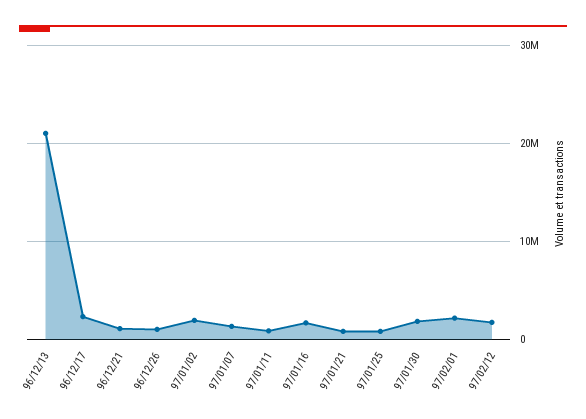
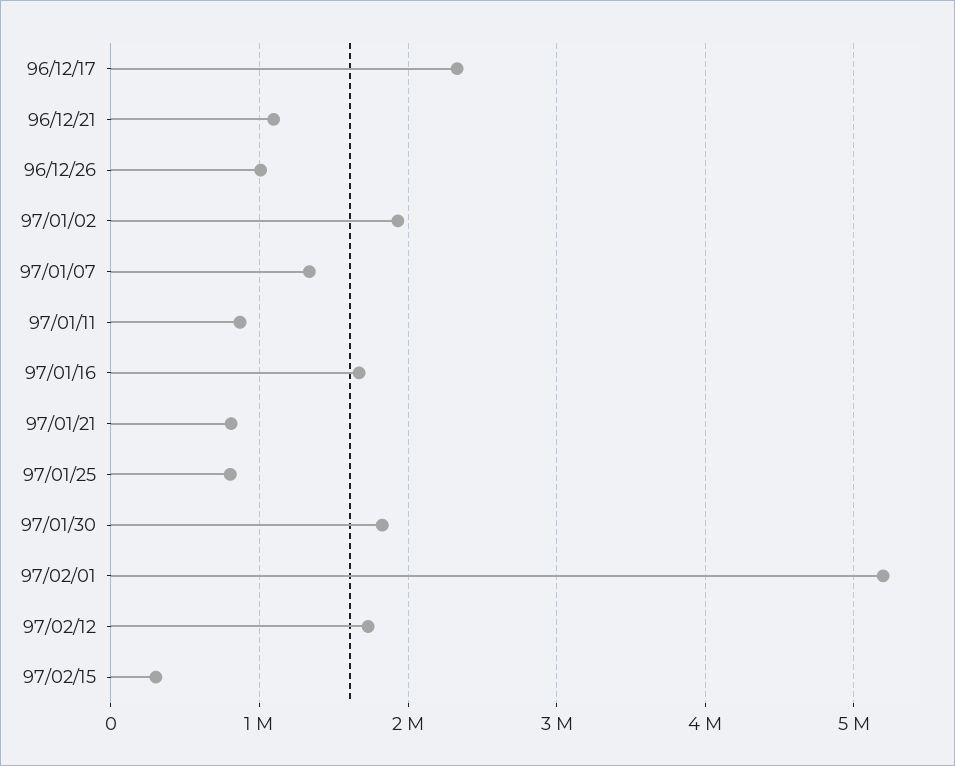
96/12/13: 21000000 -> none
97/02/01: 2000000 -> 5200000
97/02/15: none -> 300000

